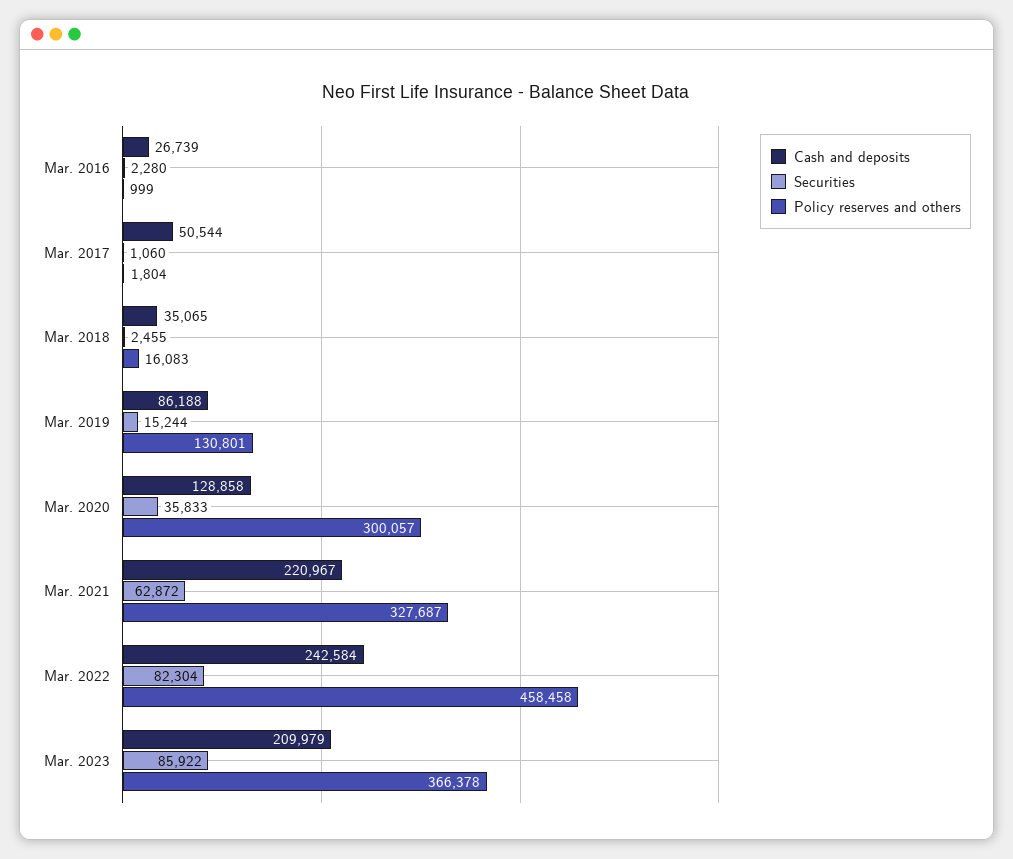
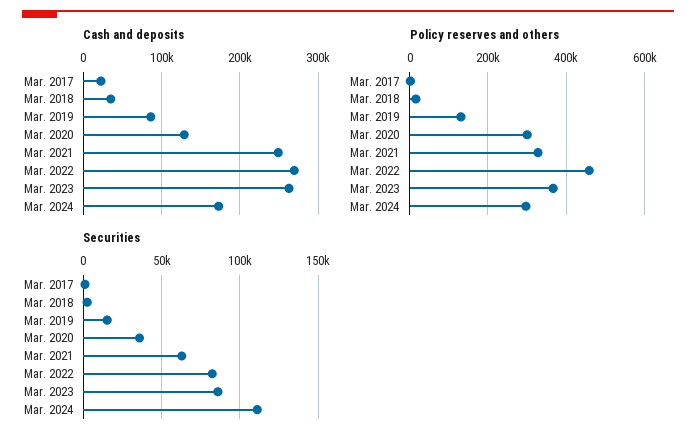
Cash and deposits, Mar. 2016: 26739 -> none
Securities, Mar. 2016: 2280 -> none
Policy reserves and others, Mar. 2016: 999 -> none
Cash and deposits, Mar. 2017: 50544 -> 20000
Cash and deposits, Mar. 2021: 220967 -> 250000
Cash and deposits, Mar. 2022: 242584 -> 270000
Cash and deposits, Mar. 2023: 209979 -> 260000
Cash and deposits, Mar. 2024: none -> 170000
Policy reserves and others, Mar. 2024: none -> 300000
Securities, Mar. 2024: none -> 110000

